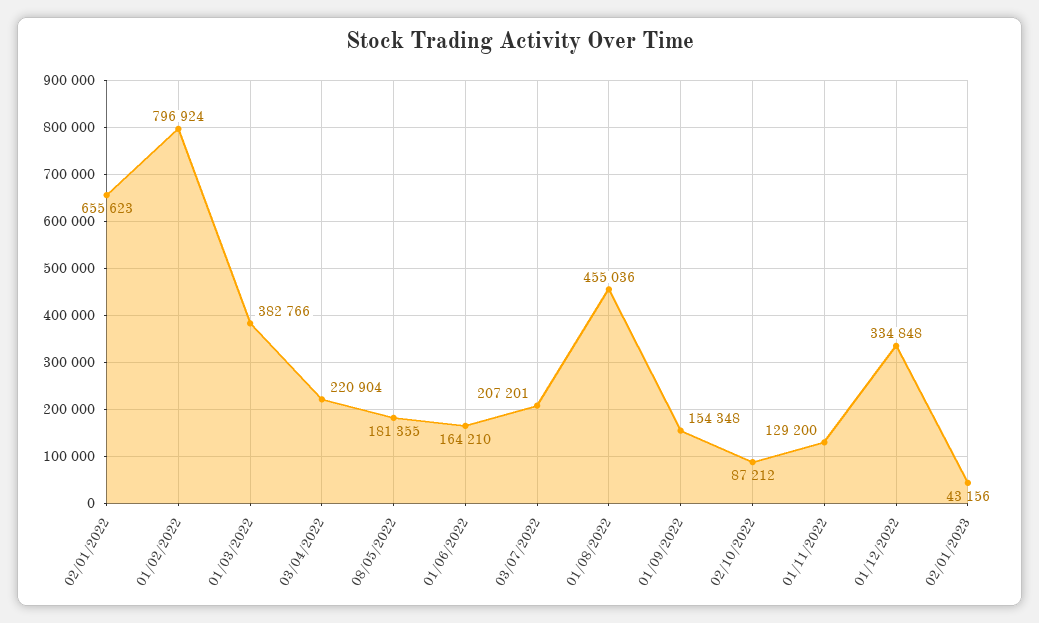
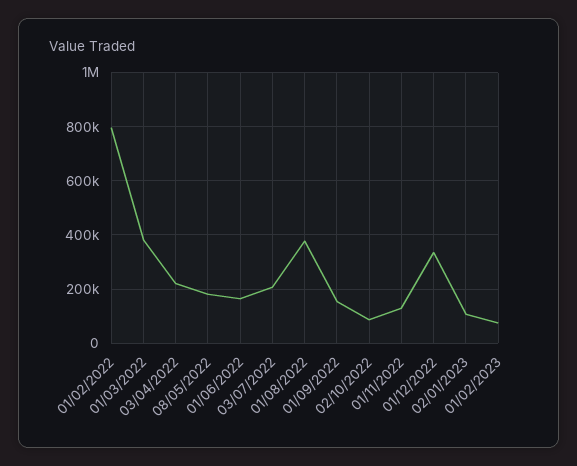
02/01/2022: 655623 -> none
01/08/2022: 455036 -> 375000
02/01/2023: 43156 -> 100000
01/02/2023: none -> 75000

